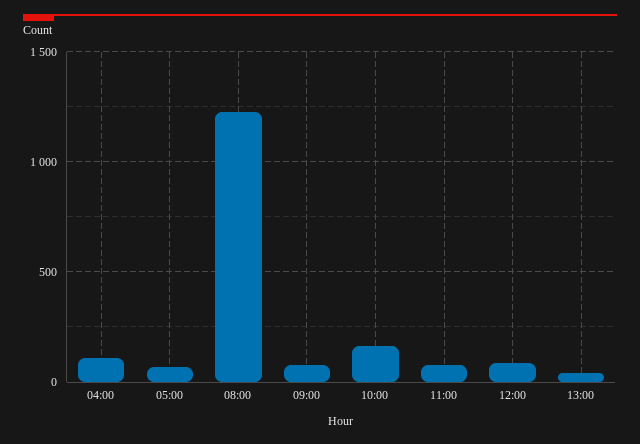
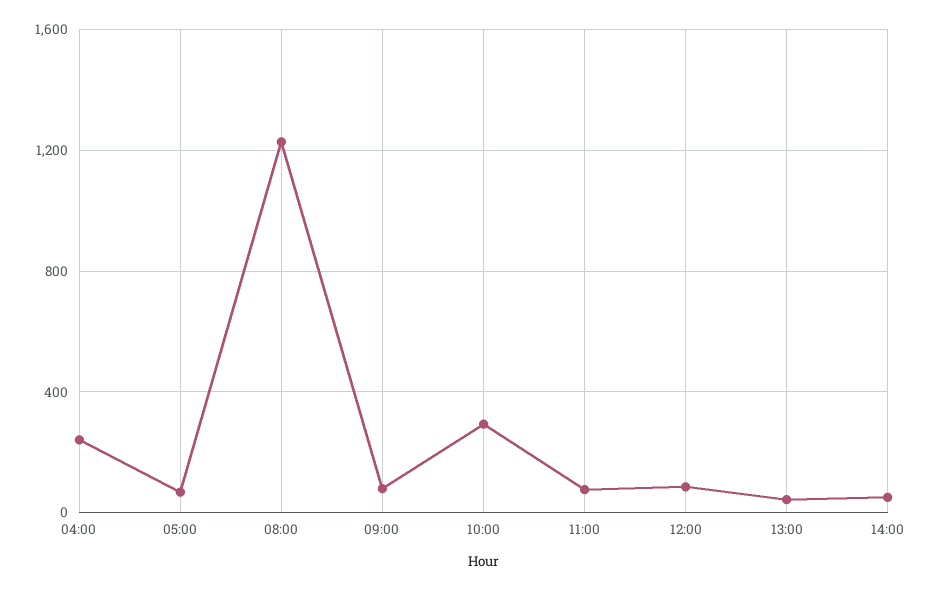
04:00: 100 -> 250
10:00: 150 -> 300
14:00: none -> 50

